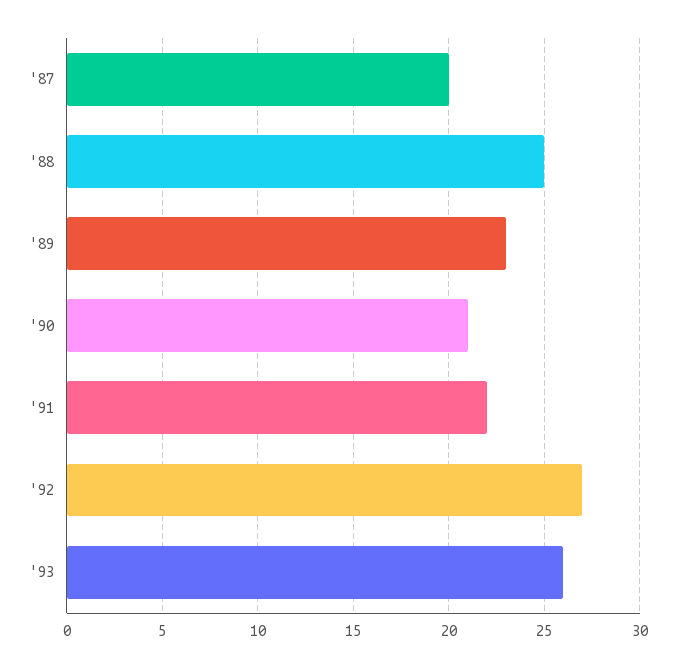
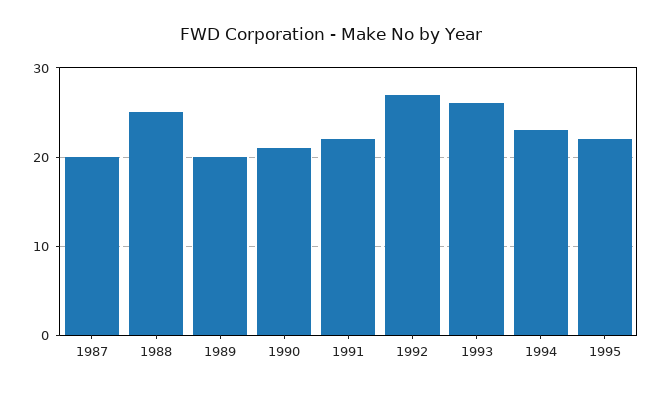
'89: 23 -> 20
1994: none -> 23
1995: none -> 22

